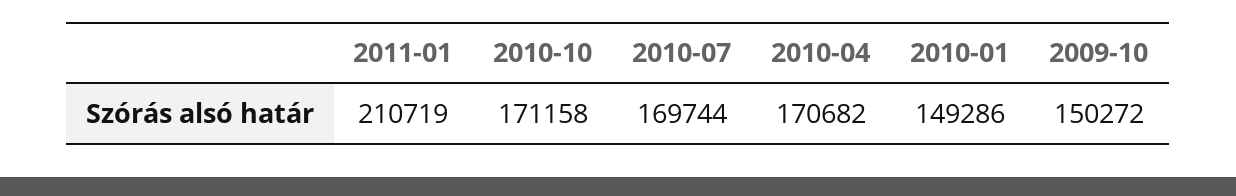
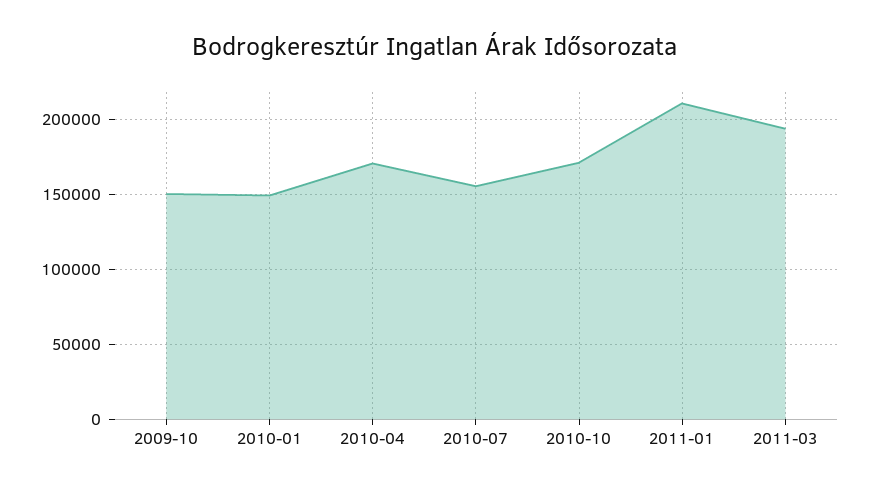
2010-07: 169744 -> 155000
2011-03: none -> 195000

